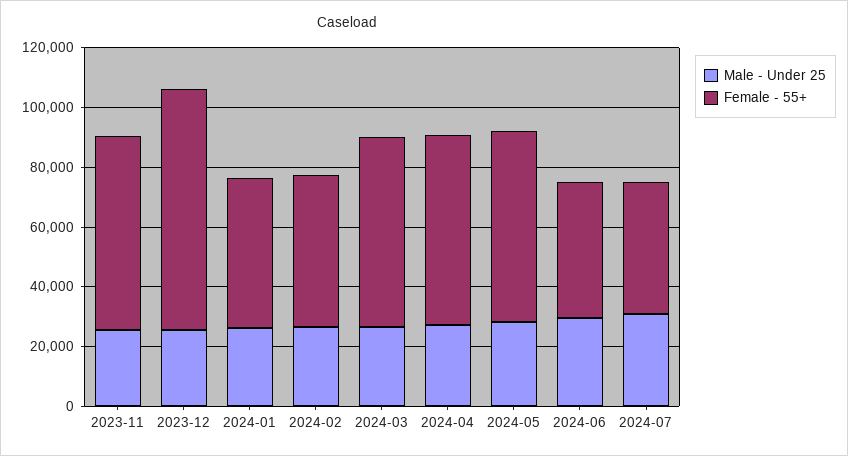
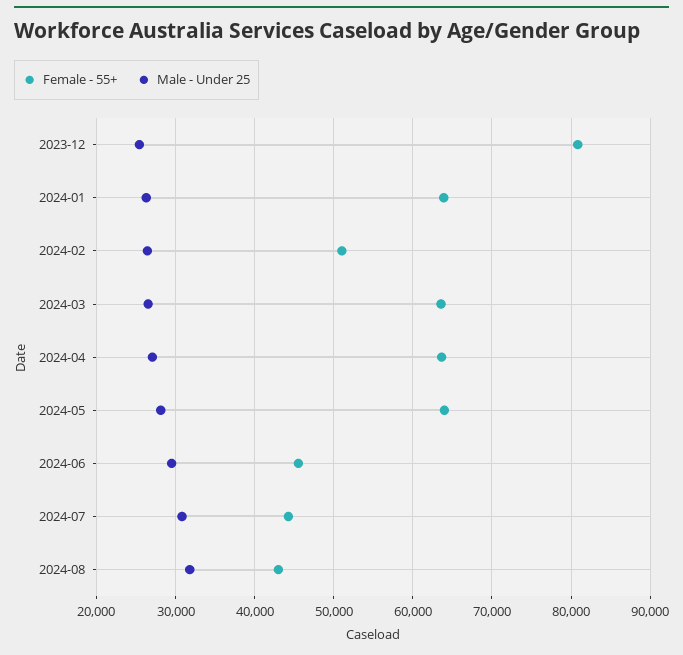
Male - Under 25, 2023-11: 25000 -> none
Female - 55+, 2023-11: 65000 -> none
Female - 55+, 2024-01: 50000 -> 64000
Female - 55+, 2024-08: none -> 43000
Male - Under 25, 2024-08: none -> 32000

